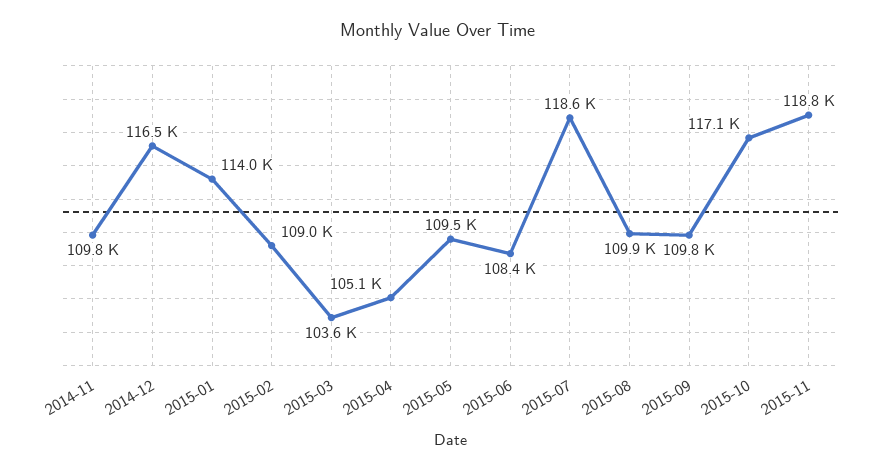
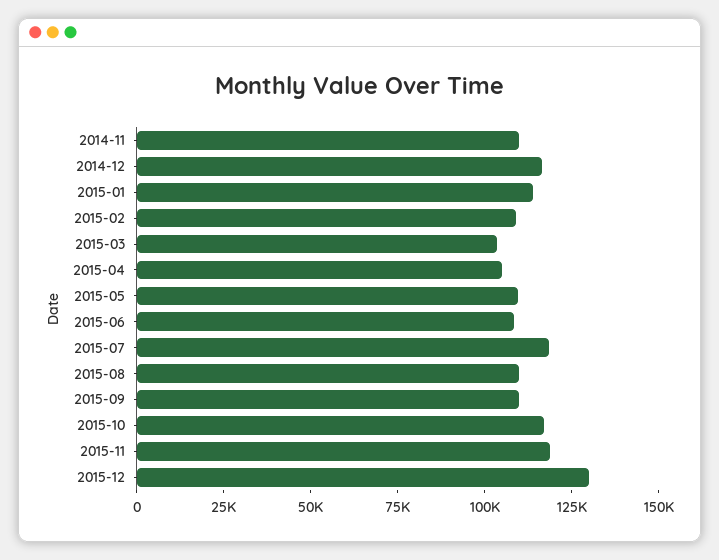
2015-12: none -> 130000

